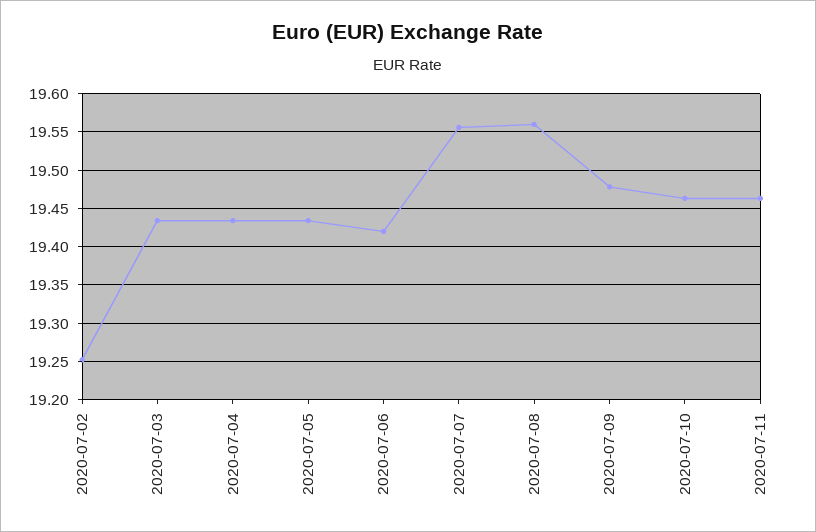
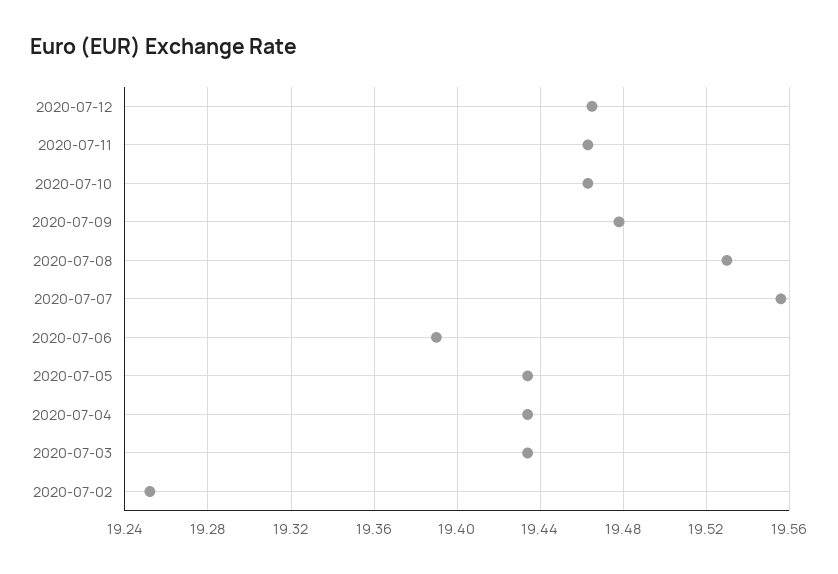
2020-07-06: 19.42 -> 19.39
2020-07-08: 19.56 -> 19.53
2020-07-12: none -> 19.465

